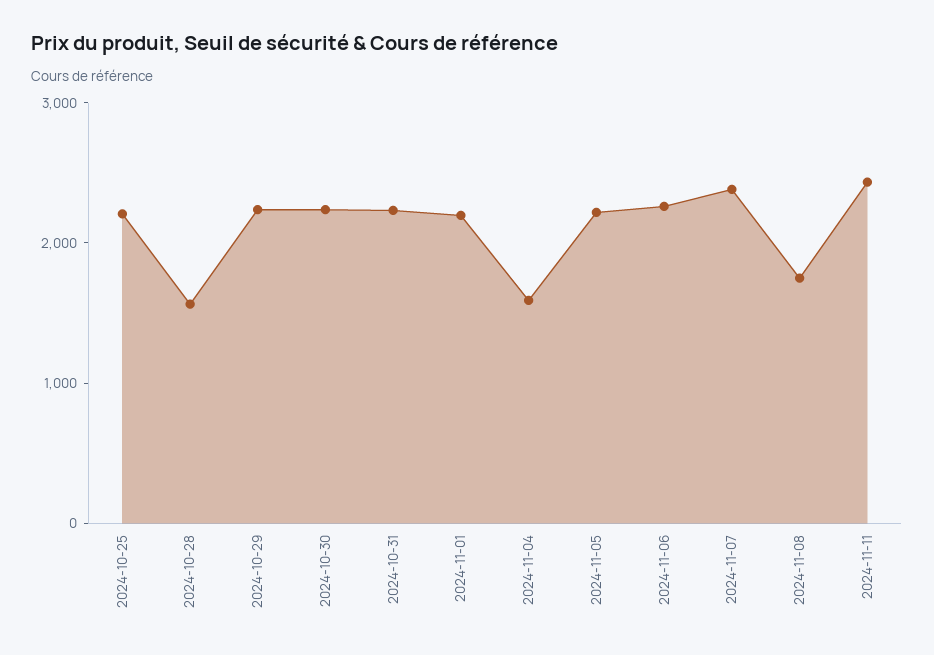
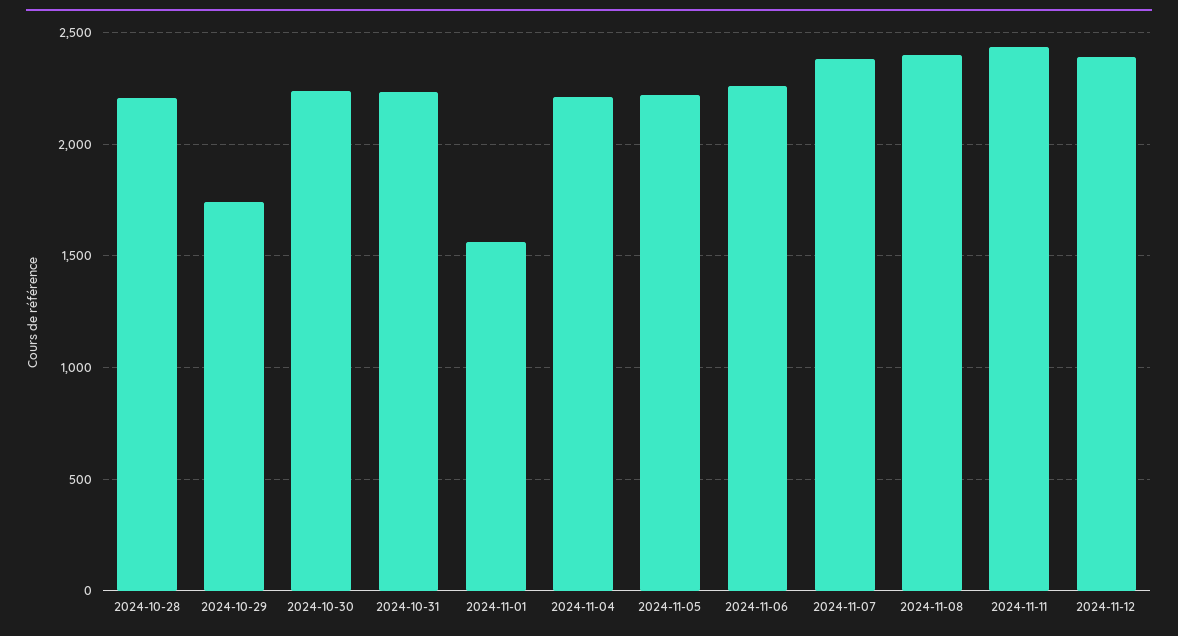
2024-10-25: 2200 -> none
2024-10-28: 1600 -> 2200
2024-10-29: 2200 -> 1750
2024-11-01: 2200 -> 1550
2024-11-04: 1600 -> 2200
2024-11-08: 1800 -> 2400
2024-11-12: none -> 2400

